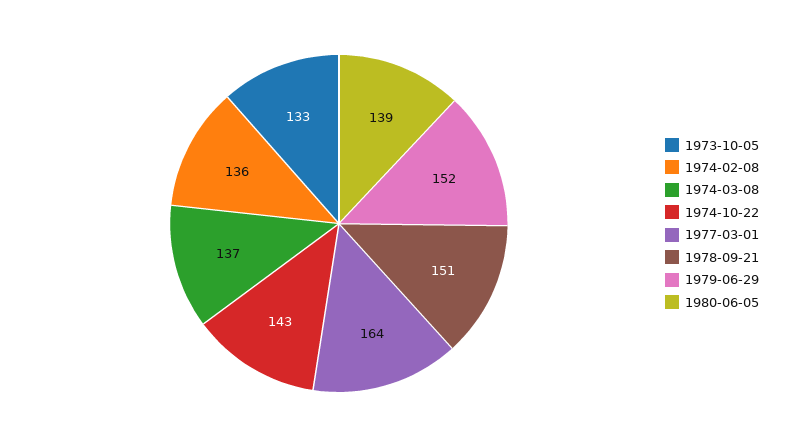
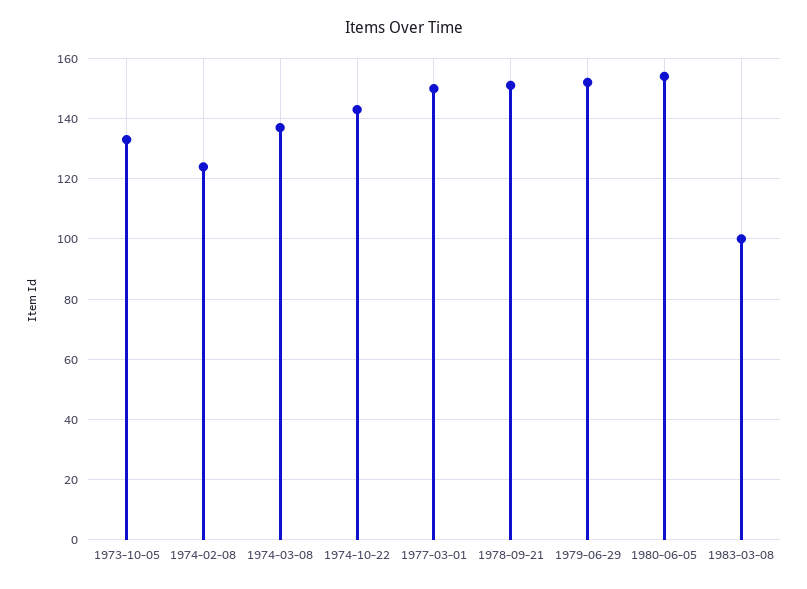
1974-02-08: 136 -> 125
1977-03-01: 164 -> 150
1980-06-05: 139 -> 155
1983-03-08: none -> 100

